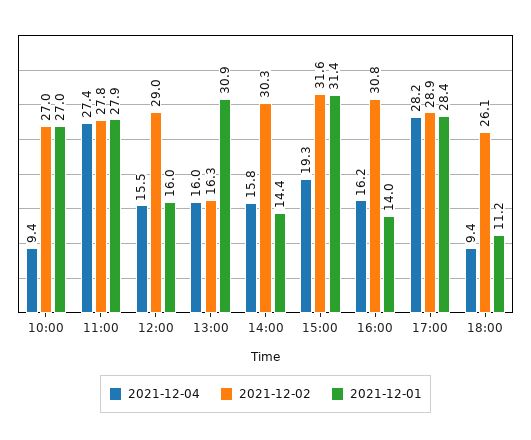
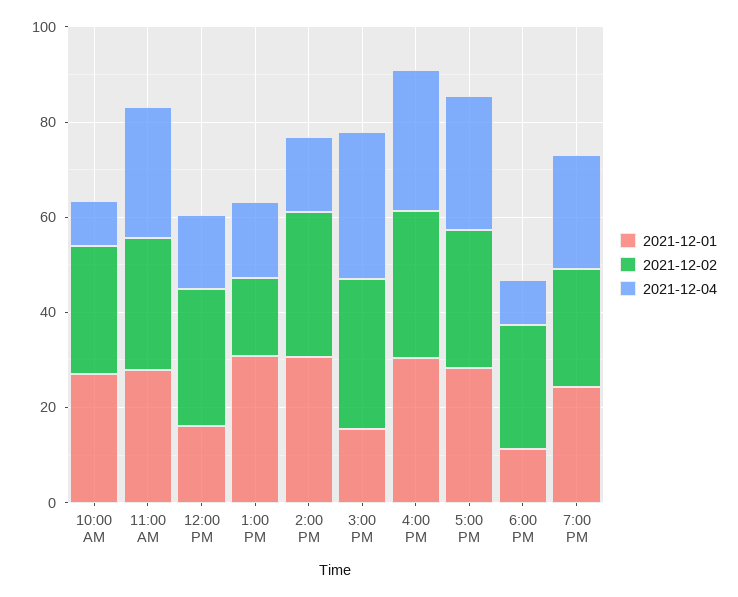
2021-12-01, 14:00: 14.4 -> 30
2021-12-04, 15:00: 19.3 -> 30
2021-12-01, 15:00: 31.4 -> 15
2021-12-04, 16:00: 16.2 -> 30
2021-12-01, 16:00: 14 -> 30
2021-12-01, 7:00 PM: none -> 25
2021-12-02, 7:00 PM: none -> 25
2021-12-04, 7:00 PM: none -> 25

